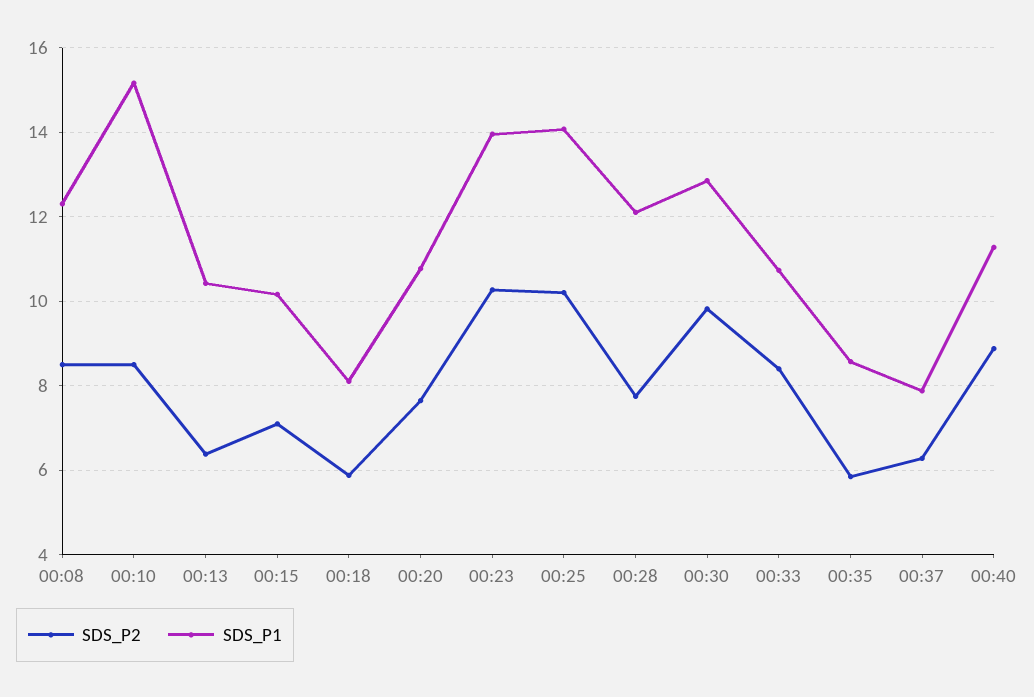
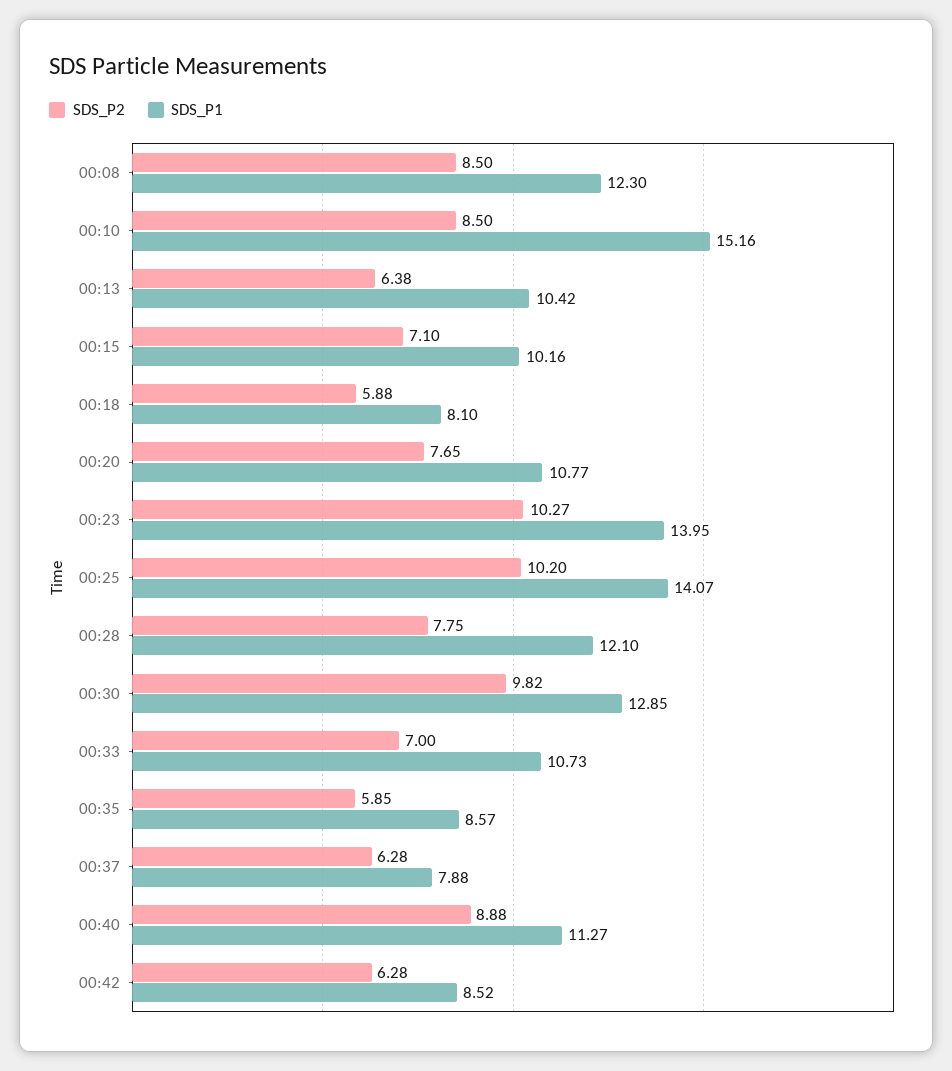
SDS_P2, 00:33: 8.4 -> 7
SDS_P2, 00:42: none -> 6.28
SDS_P1, 00:42: none -> 8.52

